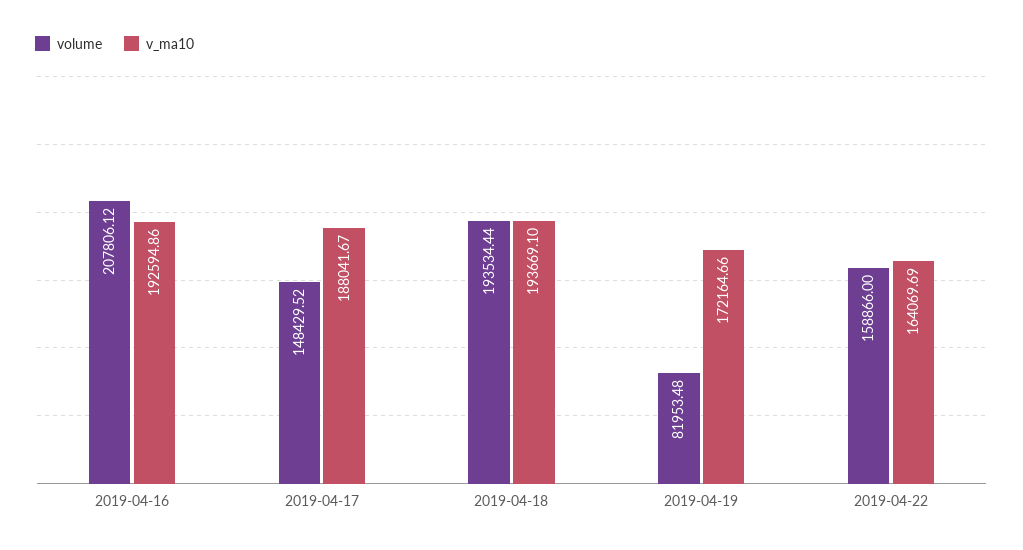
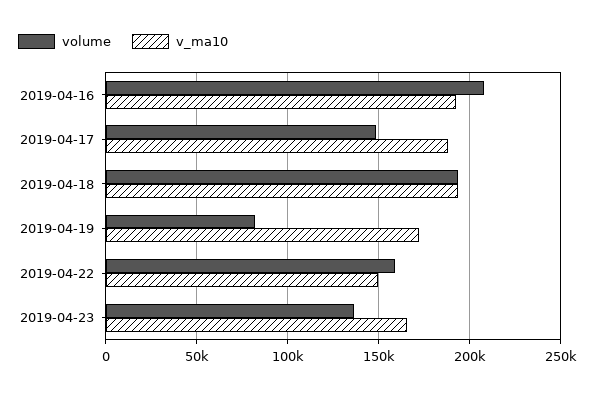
v_ma10, 2019-04-22: 164069.69 -> 150000
volume, 2019-04-23: none -> 135000
v_ma10, 2019-04-23: none -> 165000

